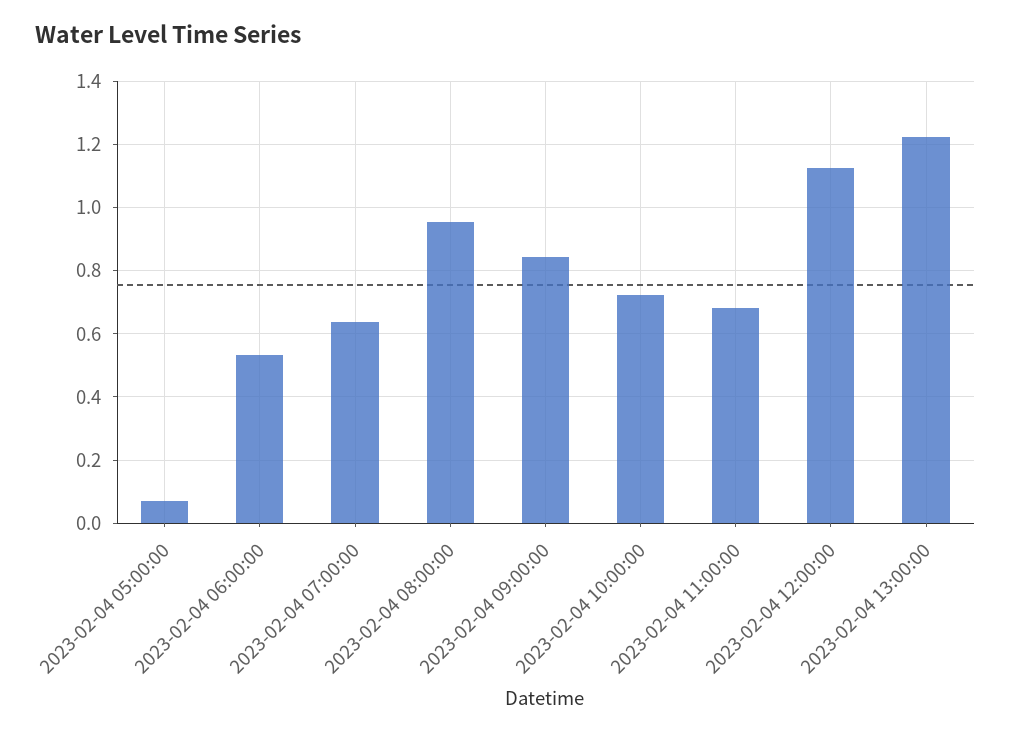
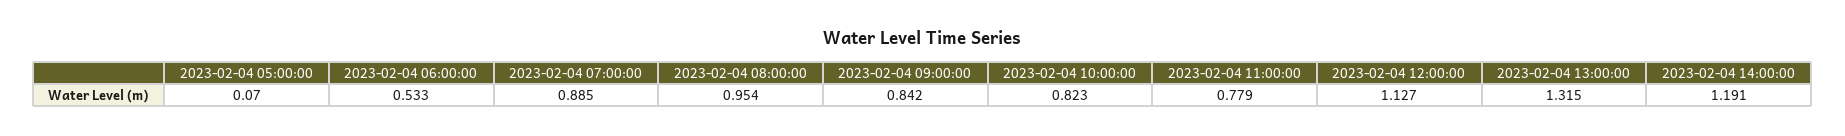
2023-02-04 07:00:00: 0.64 -> 0.885
2023-02-04 10:00:00: 0.72 -> 0.823
2023-02-04 11:00:00: 0.68 -> 0.779
2023-02-04 13:00:00: 1.22 -> 1.315
2023-02-04 14:00:00: none -> 1.191

